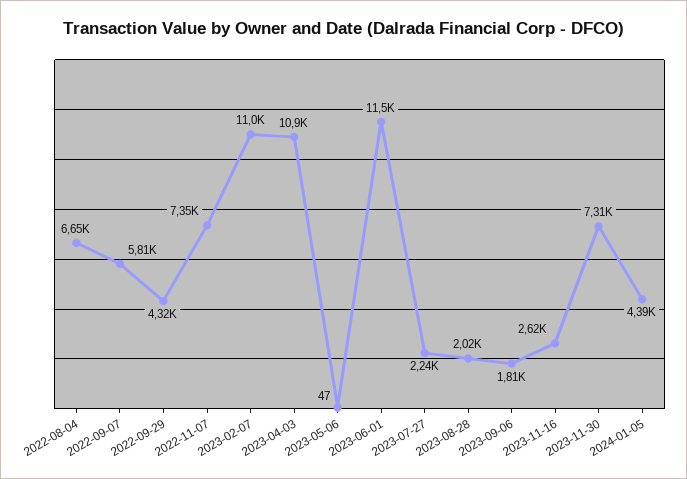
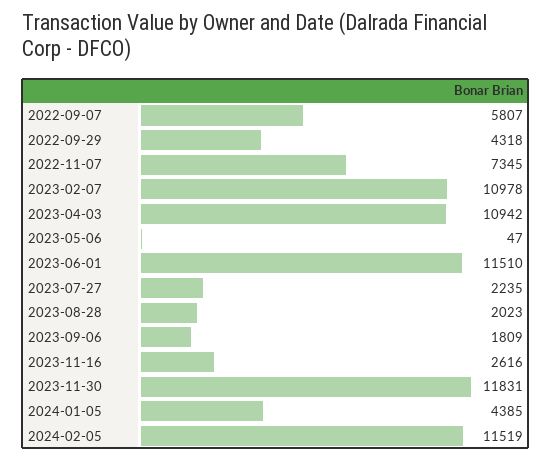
2022-08-04: 6650 -> none
2023-11-30: 7310 -> 11831
2024-02-05: none -> 11519

